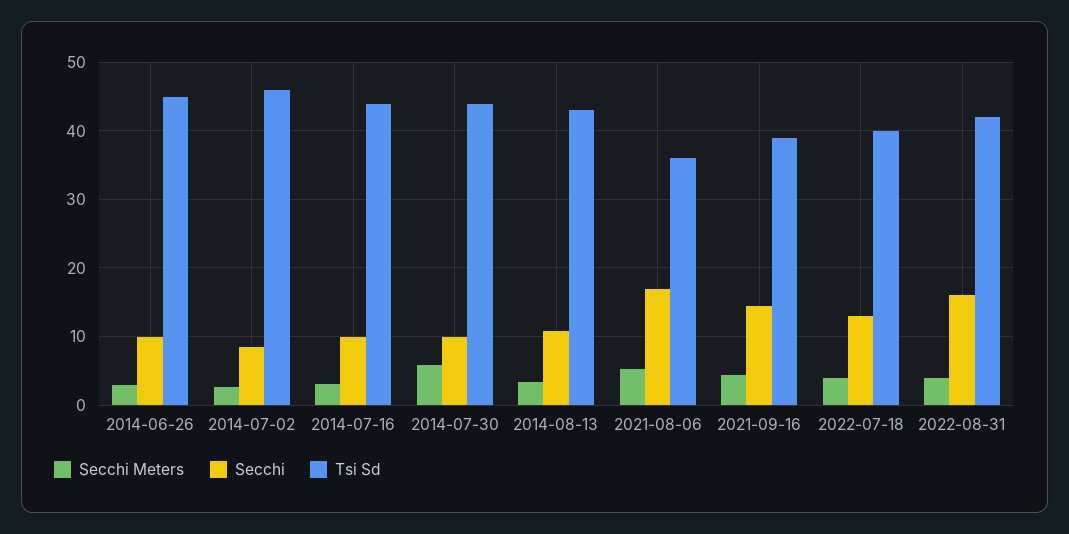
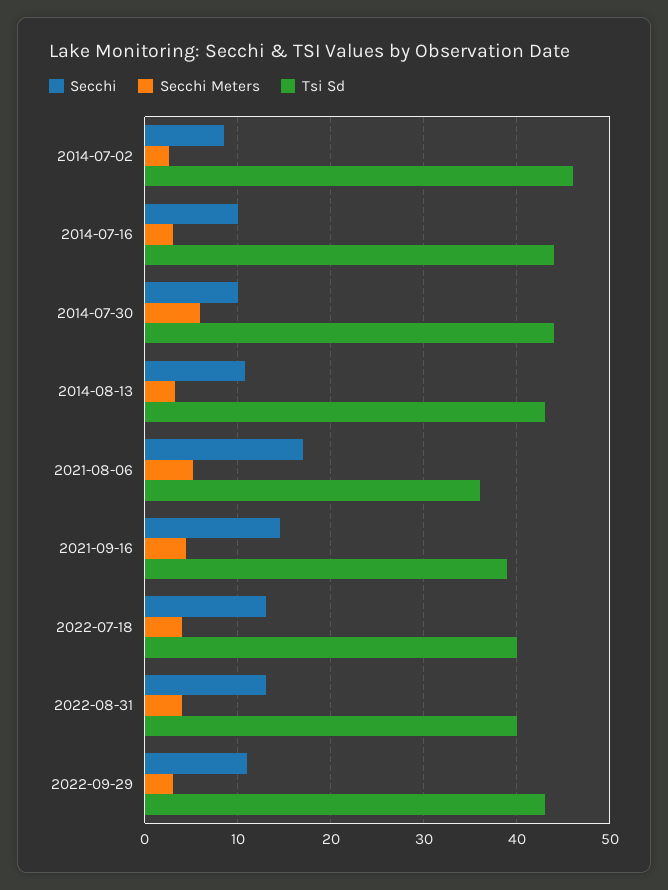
Secchi Meters, 2014-06-26: 3 -> none
Secchi, 2014-06-26: 10 -> none
Tsi Sd, 2014-06-26: 45 -> none
Secchi, 2022-08-31: 16 -> 13
Tsi Sd, 2022-08-31: 42 -> 40
Secchi, 2022-09-29: none -> 11
Secchi Meters, 2022-09-29: none -> 3
Tsi Sd, 2022-09-29: none -> 43

